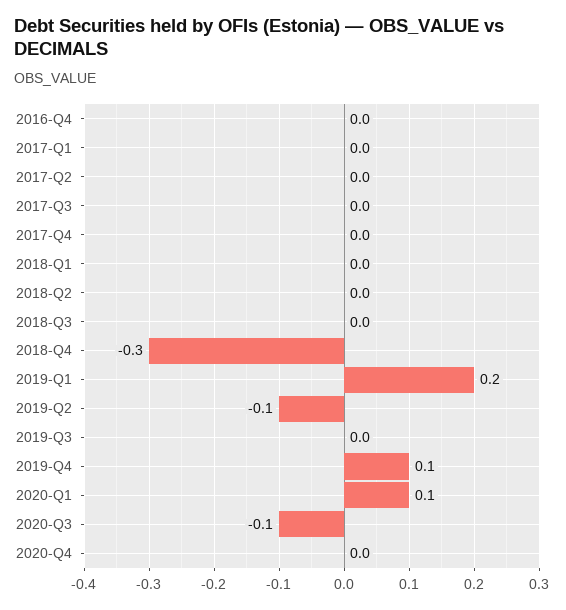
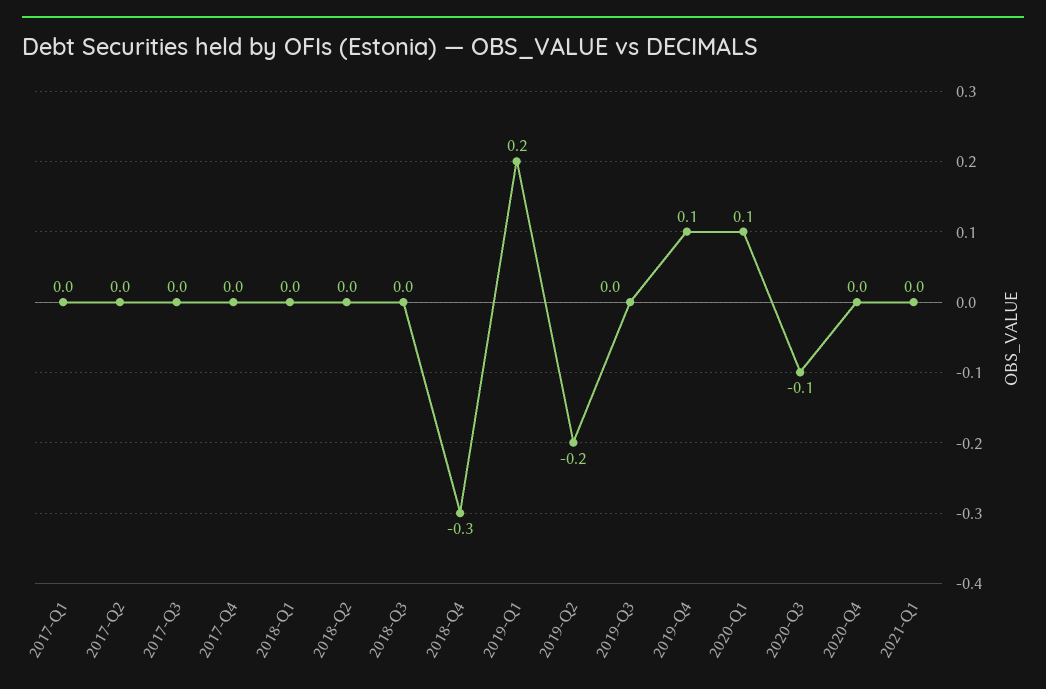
2016-Q4: 0 -> none
2019-Q2: -0.1 -> -0.2
2021-Q1: none -> 0

